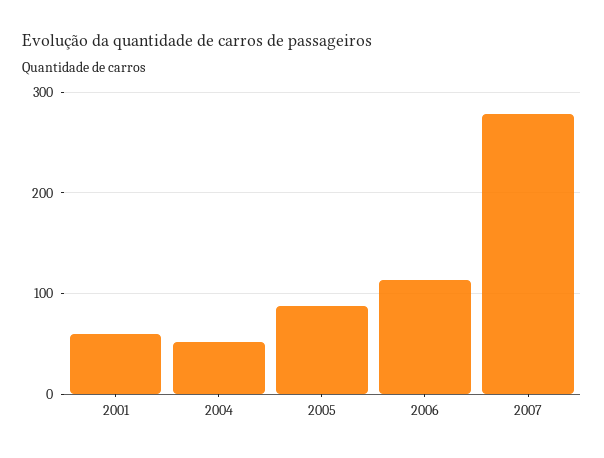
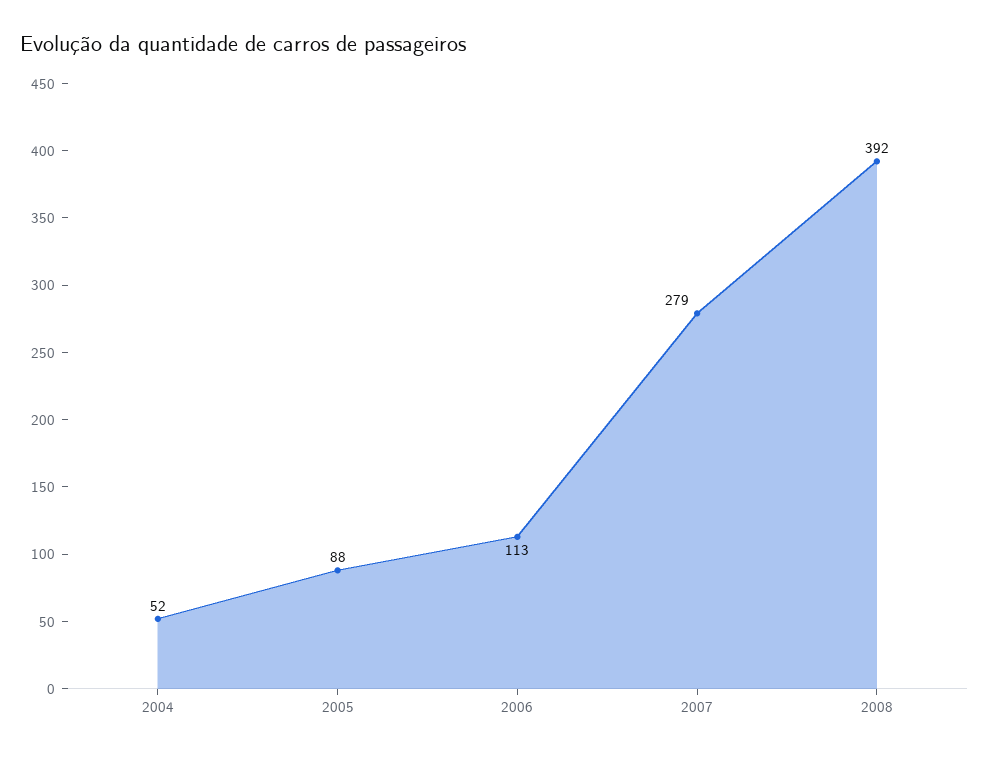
2001: 60 -> none
2008: none -> 392

